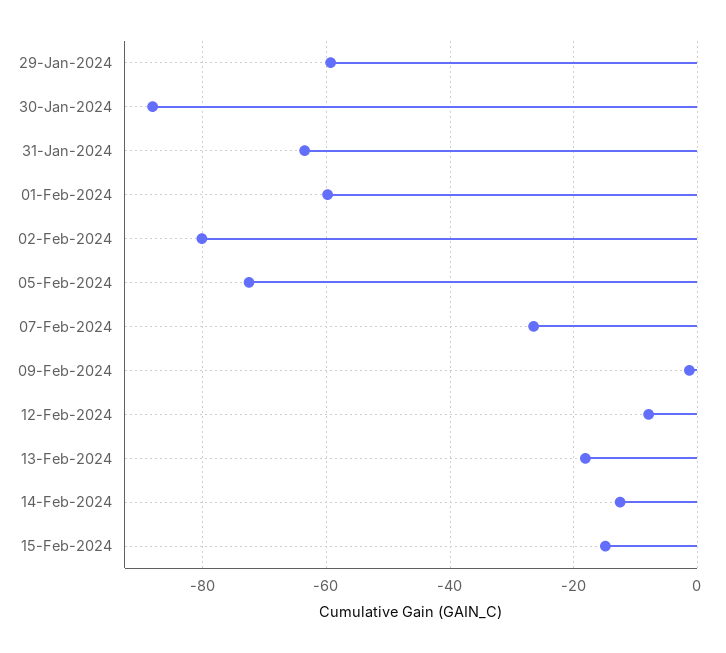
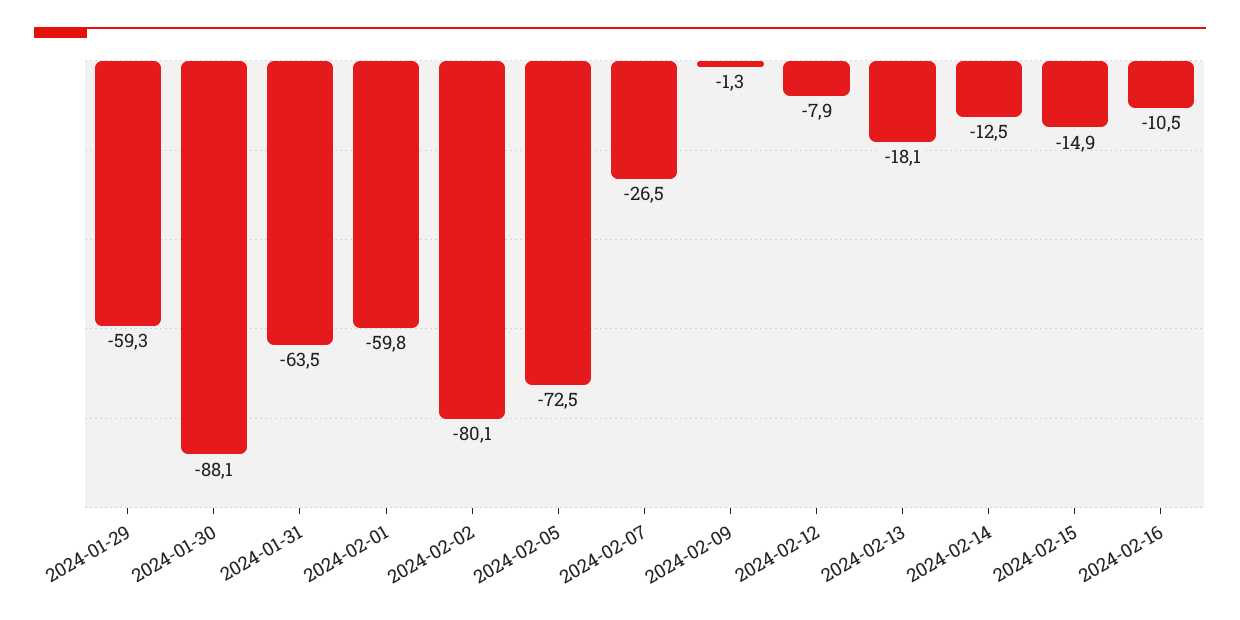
2024-02-16: none -> -10.5

